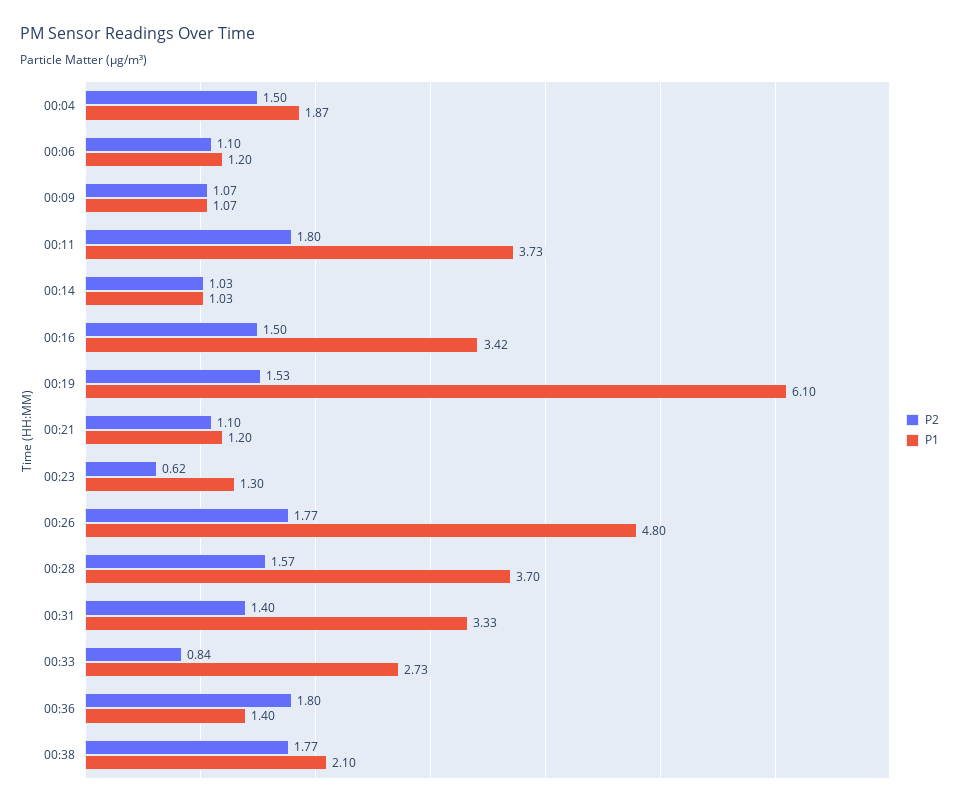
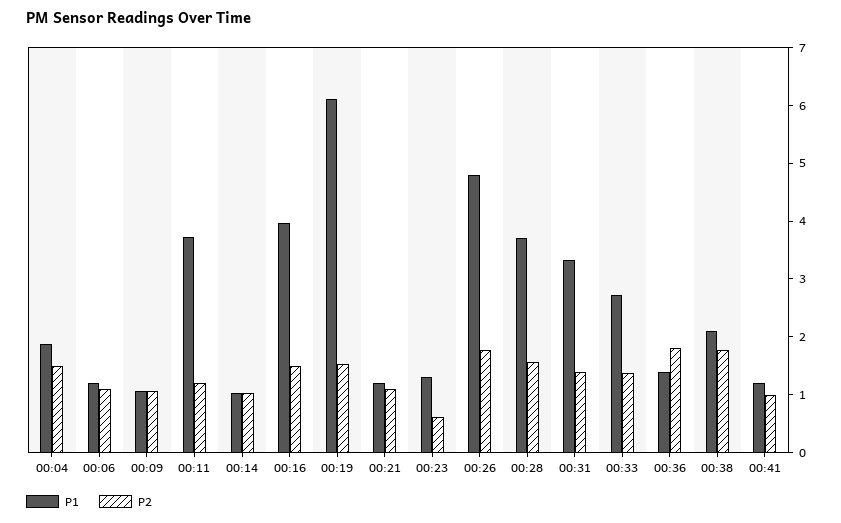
P2, 00:11: 1.8 -> 1.2
P1, 00:16: 3.42 -> 4
P2, 00:33: 0.84 -> 1.4
P1, 00:41: none -> 1.2
P2, 00:41: none -> 1

